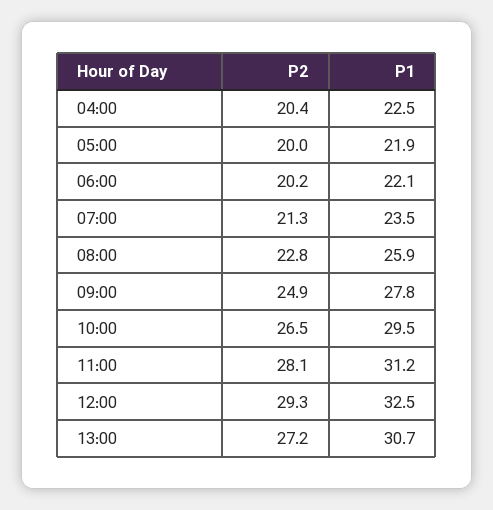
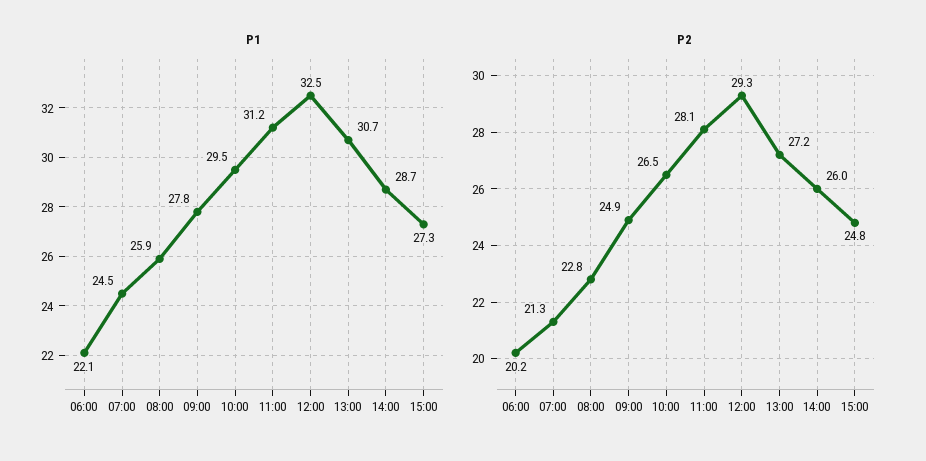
P2, 04:00: 20.4 -> none
P1, 04:00: 22.5 -> none
P2, 05:00: 20 -> none
P1, 05:00: 21.9 -> none
P1, 07:00: 23.5 -> 24.5
P1, 14:00: none -> 28.7
P1, 15:00: none -> 27.3
P2, 14:00: none -> 26
P2, 15:00: none -> 24.8

